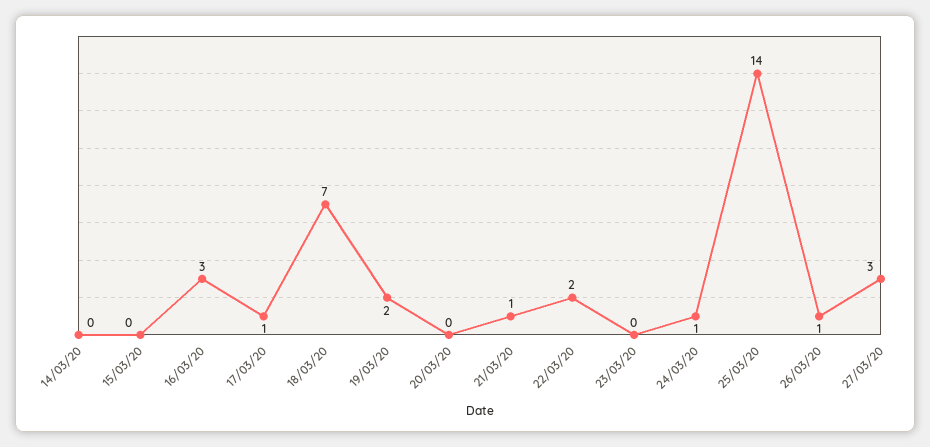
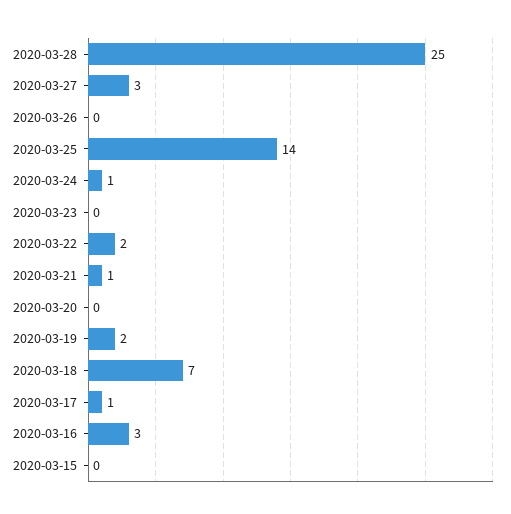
14/03/20: 0 -> none
26/03/20: 1 -> 0
2020-03-28: none -> 25

